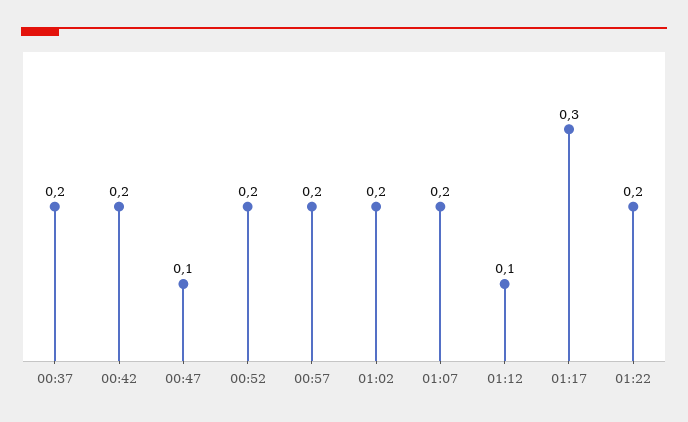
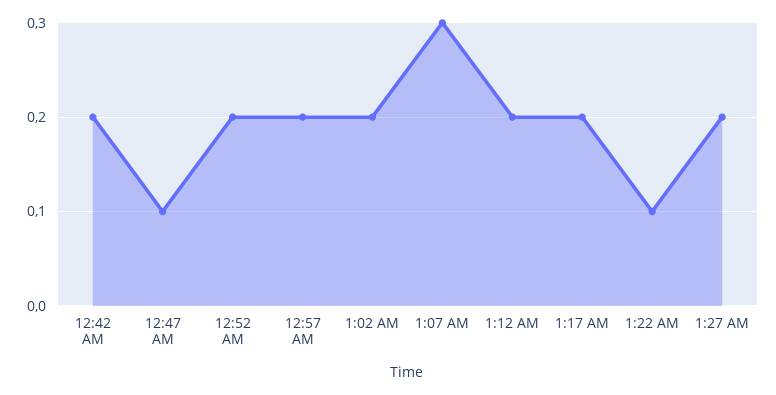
00:37: 0.2 -> none
01:07: 0.2 -> 0.3
01:12: 0.1 -> 0.2
01:17: 0.3 -> 0.2
01:22: 0.2 -> 0.1
1:27 AM: none -> 0.2

